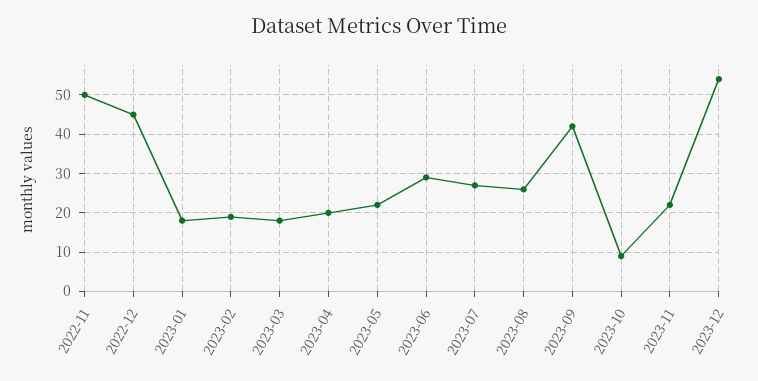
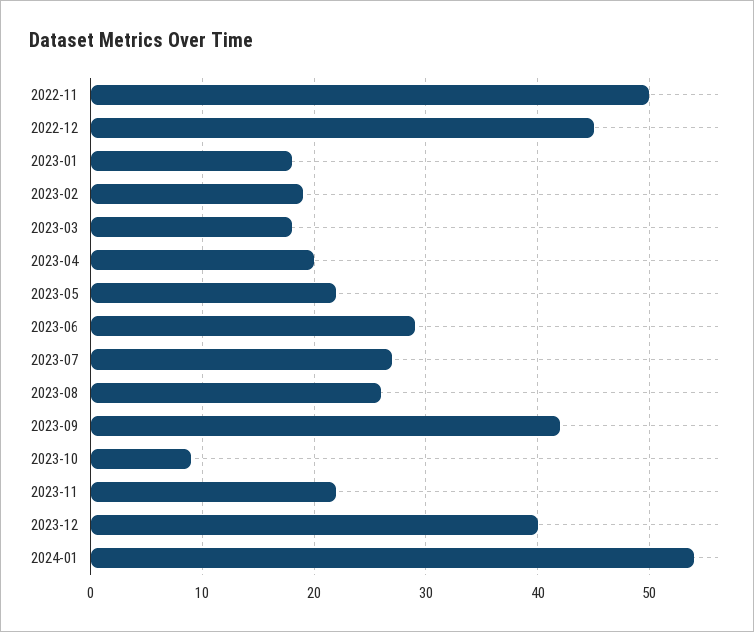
2023-12: 55 -> 40
2024-01: none -> 54

